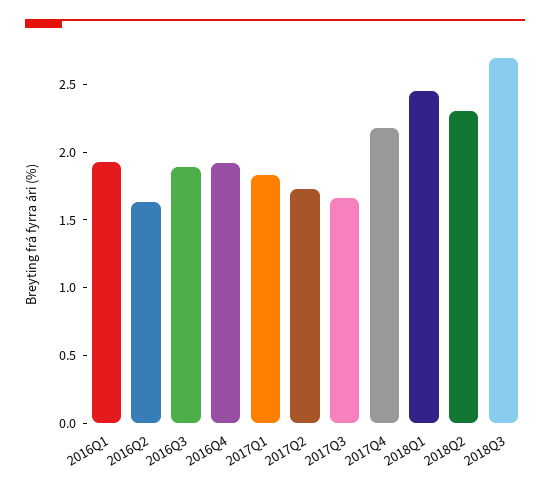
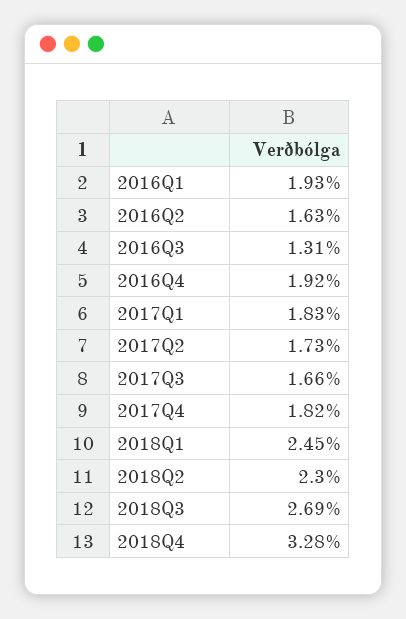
2016Q3: 1.9 -> 1.31
2017Q4: 2.2 -> 1.82
2018Q4: none -> 3.28

